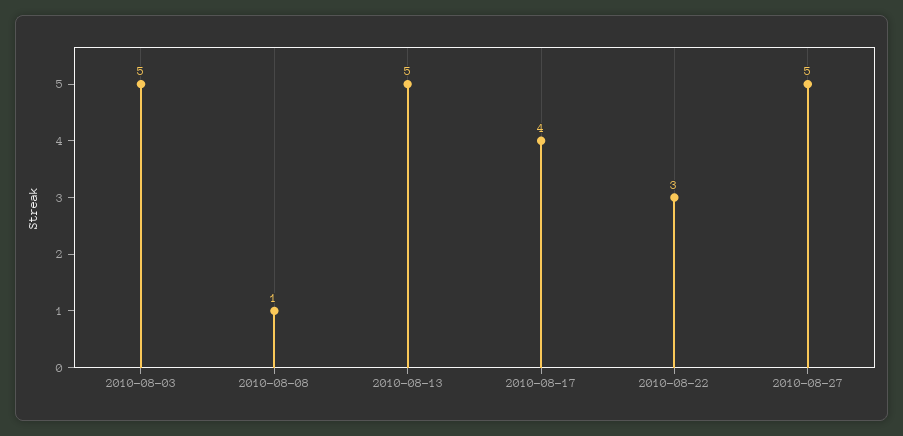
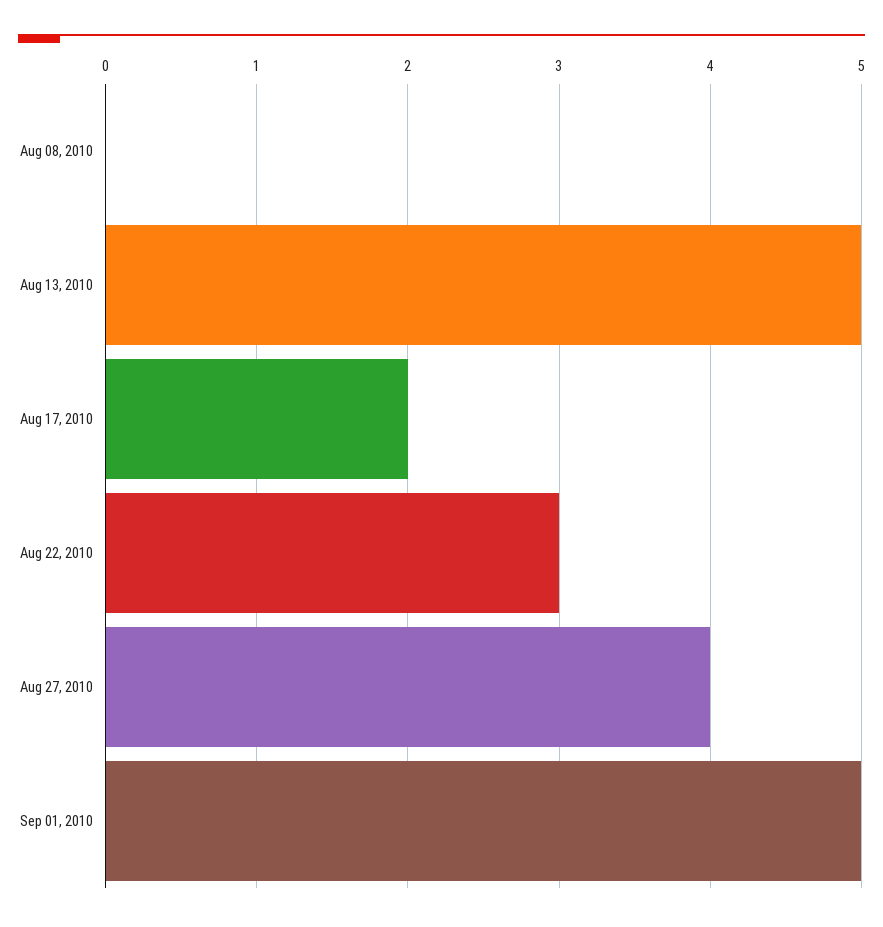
2010-08-03: 5 -> none
2010-08-08: 1 -> 0
2010-08-17: 4 -> 2
2010-08-27: 5 -> 4
Sep 01, 2010: none -> 5

